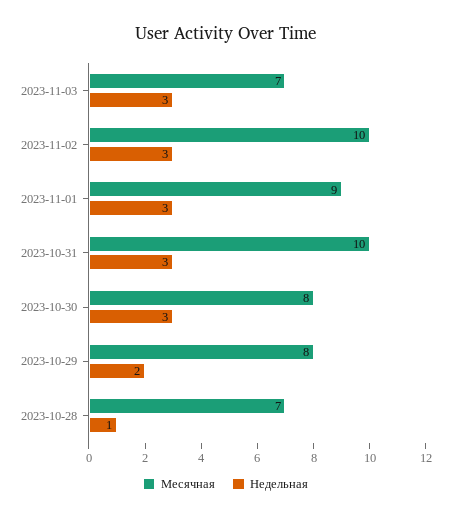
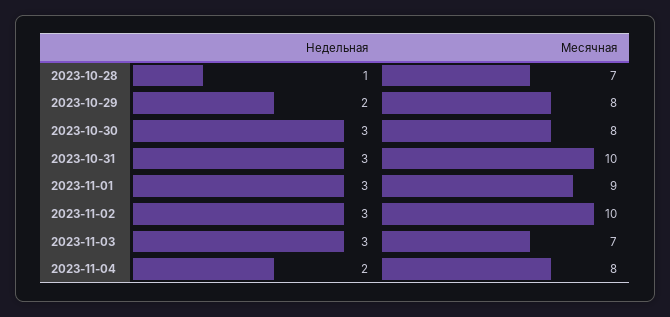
Недельная, 2023-11-04: none -> 2
Месячная, 2023-11-04: none -> 8

